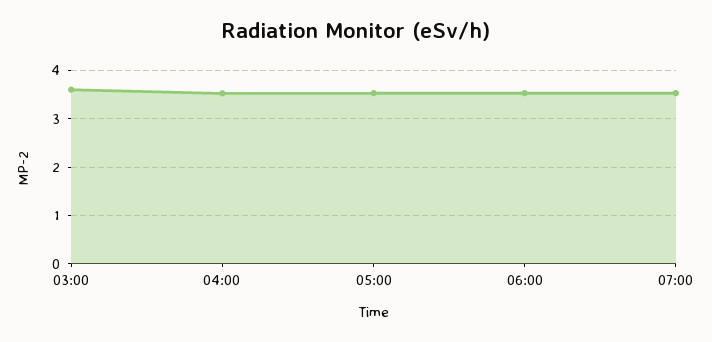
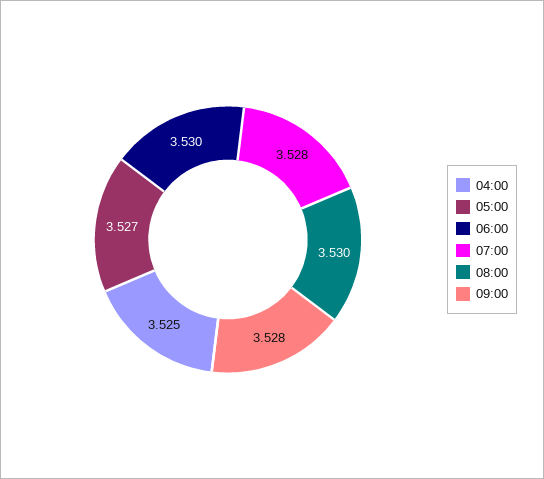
03:00: 3.6 -> none
08:00: none -> 3.53
09:00: none -> 3.528

